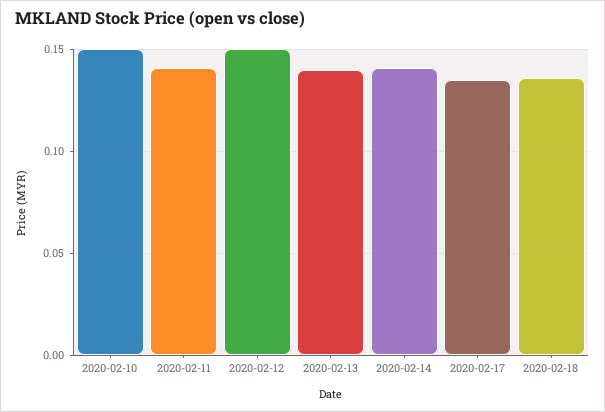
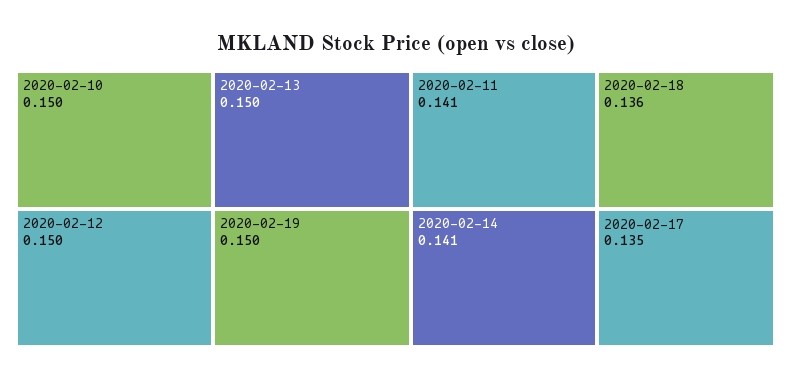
2020-02-13: 0.14 -> 0.15
2020-02-19: none -> 0.15

